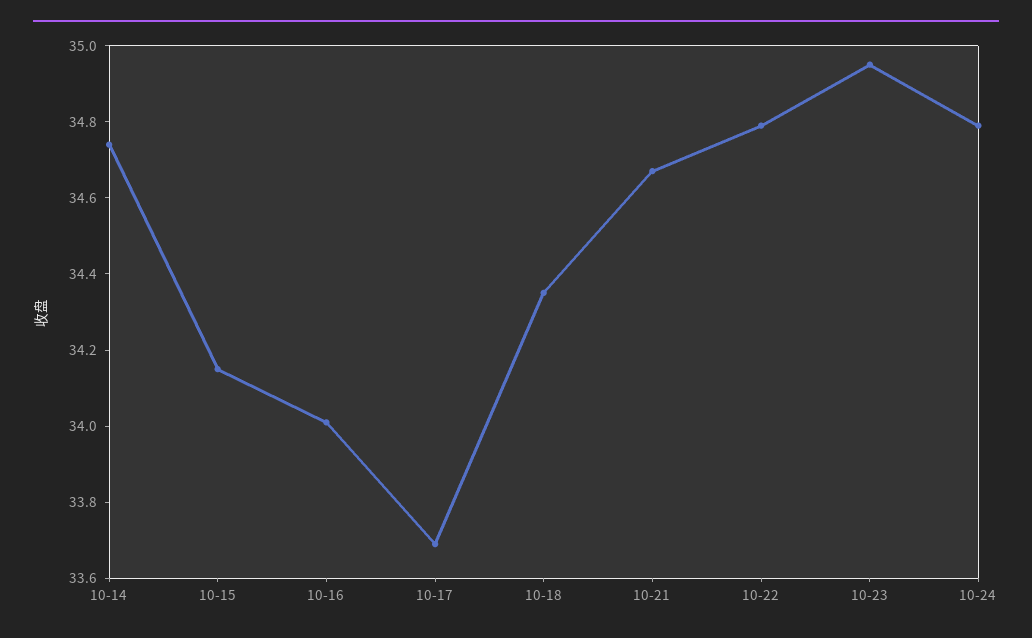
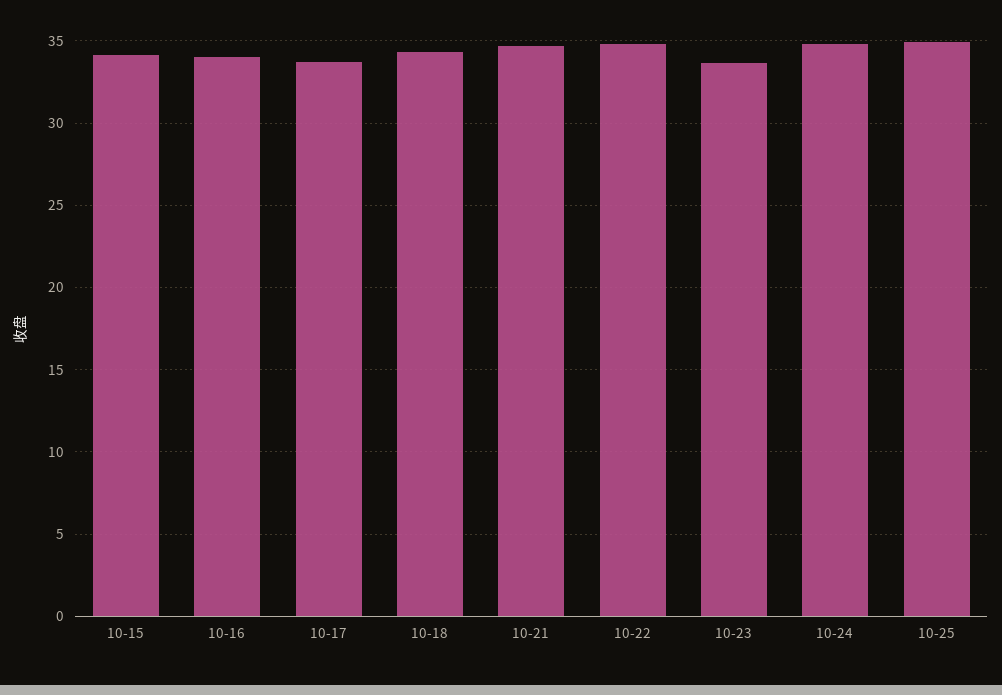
10-14: 34.75 -> none
10-23: 34.95 -> 33.5
10-25: none -> 35

